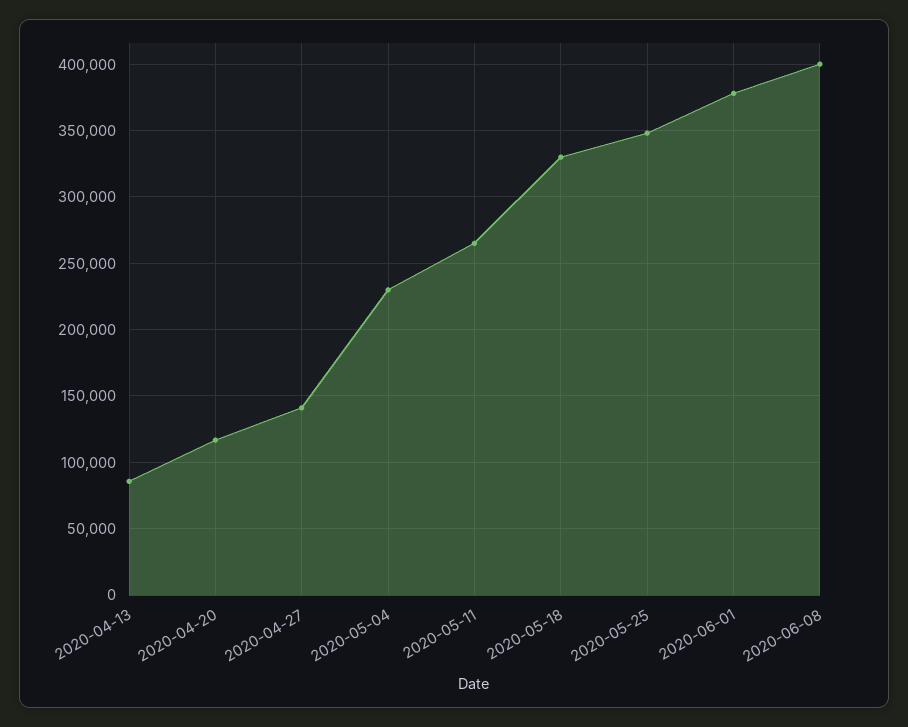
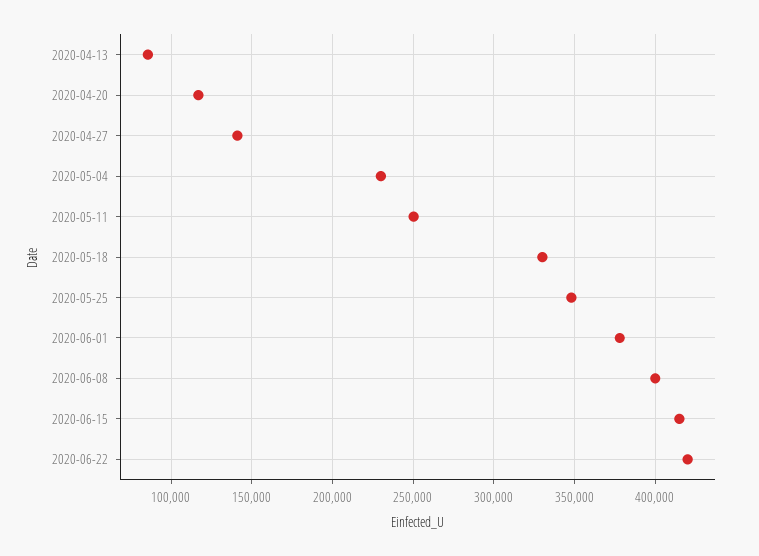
2020-05-11: 265000 -> 250000
2020-06-15: none -> 415000
2020-06-22: none -> 420000

